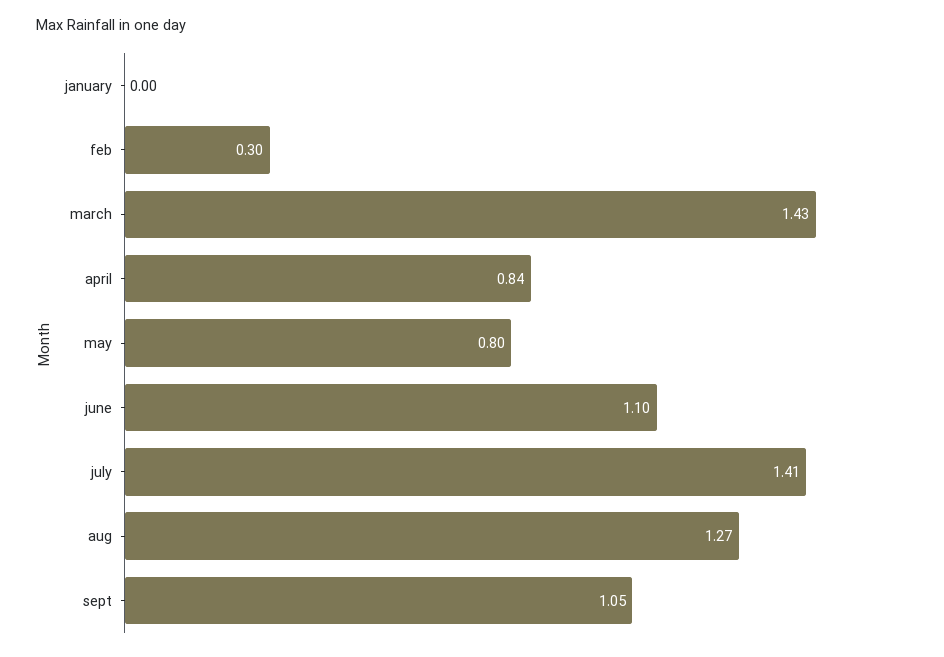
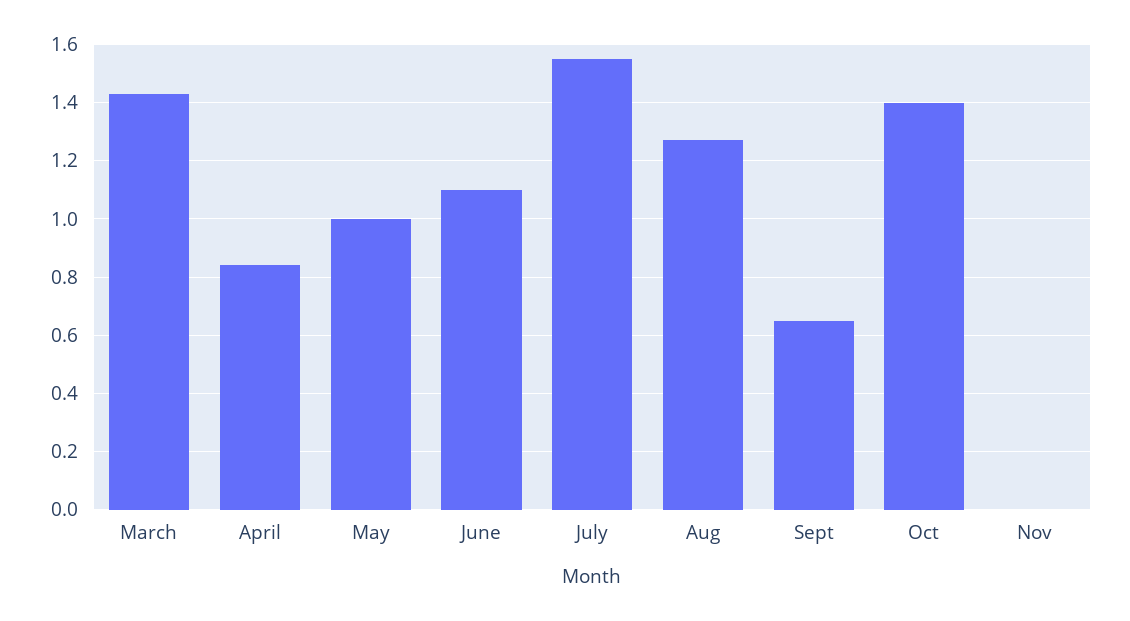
january: 0 -> none
feb: 0.3 -> none
may: 0.8 -> 1
july: 1.41 -> 1.55
sept: 1.05 -> 0.65
Oct: none -> 1.4
Nov: none -> 0

